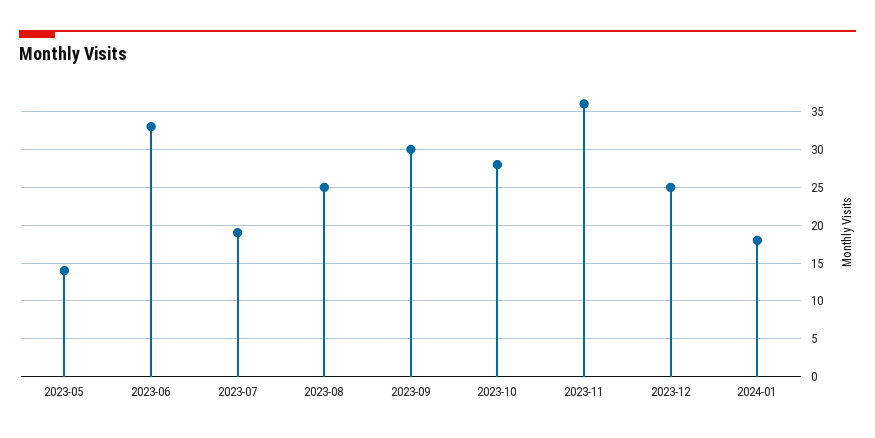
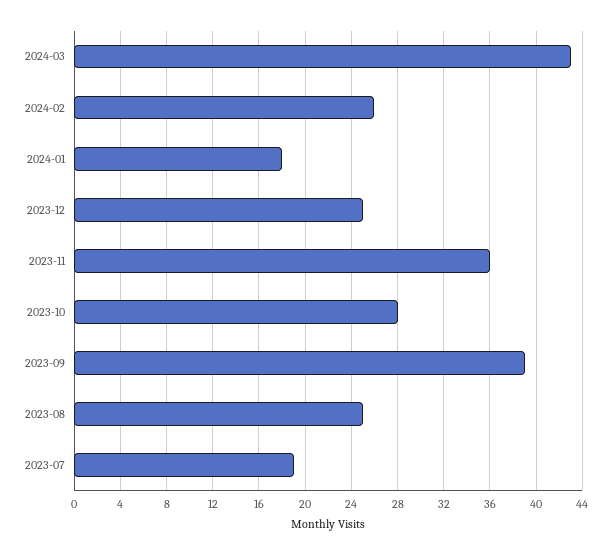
2023-05: 14 -> none
2023-06: 33 -> none
2023-09: 30 -> 39
2024-03: none -> 43
2024-02: none -> 26

